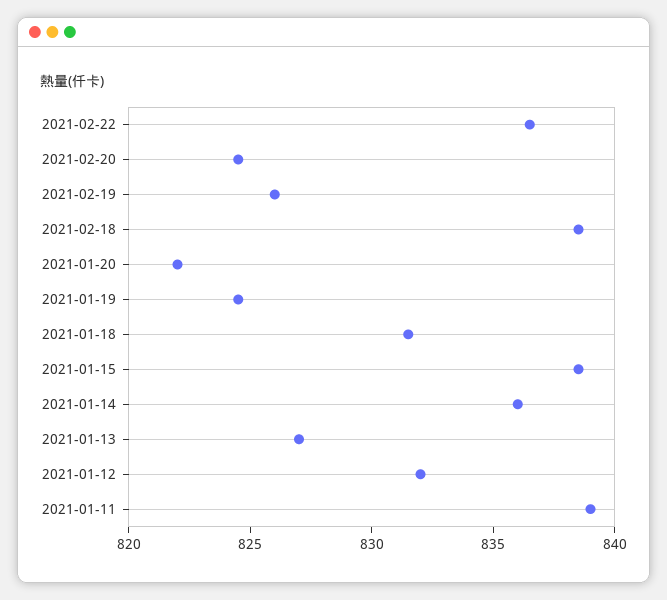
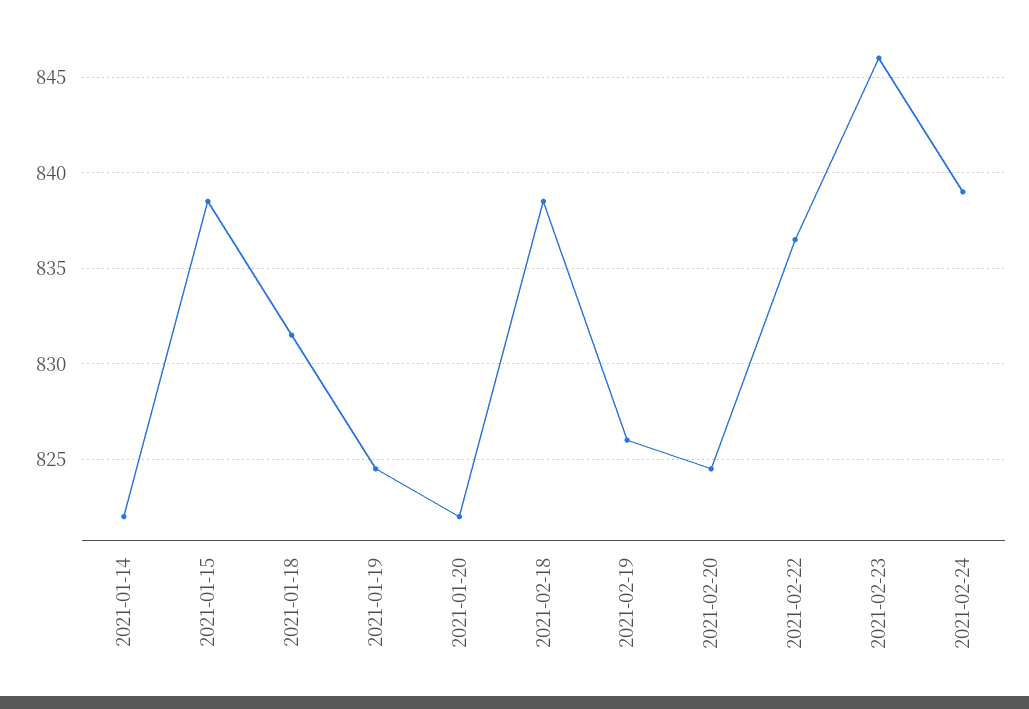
2021-01-14: 836 -> 822
2021-01-13: 827 -> none
2021-01-12: 832 -> none
2021-01-11: 839 -> none
2021-02-23: none -> 846
2021-02-24: none -> 839

